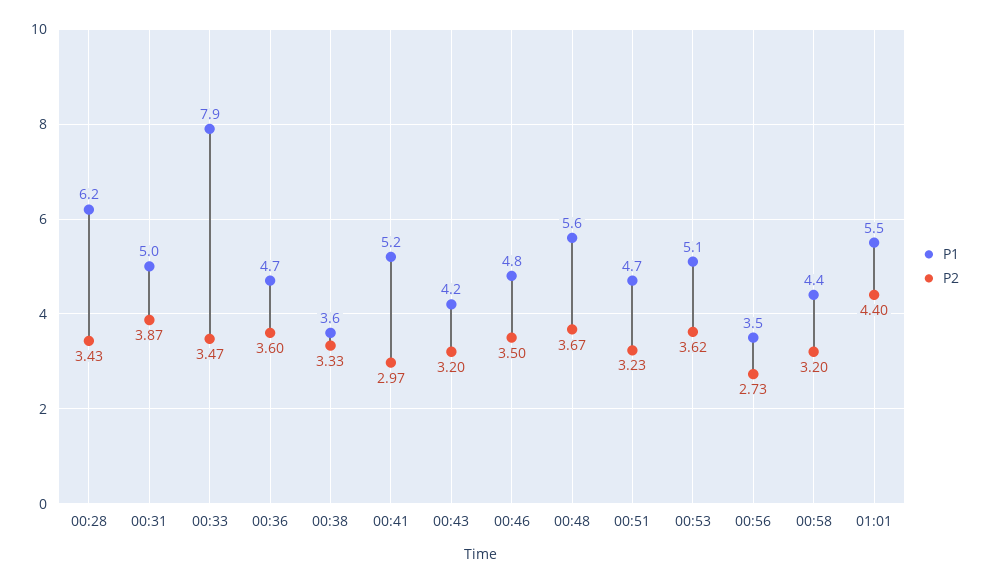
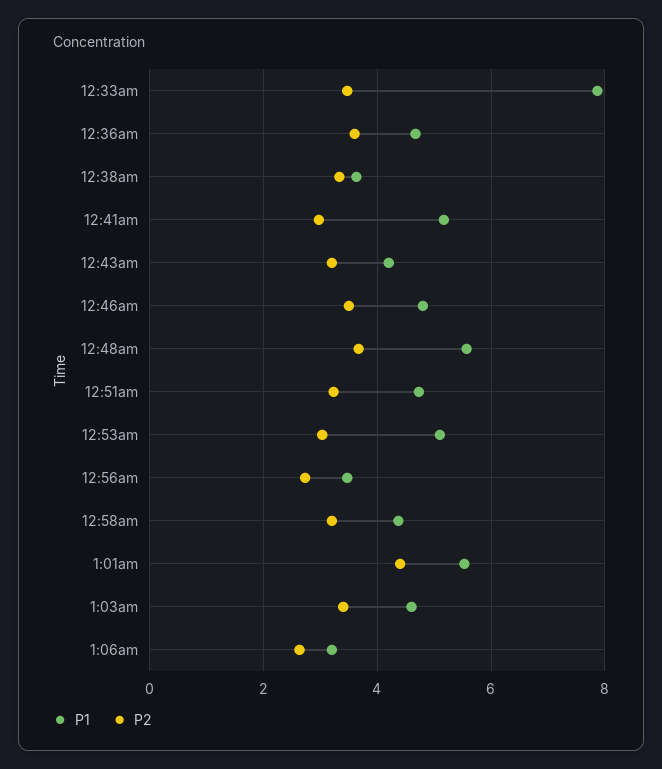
P1, 00:28: 6.2 -> none
P2, 00:28: 3.43 -> none
P1, 00:31: 5 -> none
P2, 00:31: 3.87 -> none
P2, 00:53: 3.62 -> 3
P1, 1:03am: none -> 4.6
P2, 1:03am: none -> 3.4
P1, 1:06am: none -> 3.2
P2, 1:06am: none -> 2.6

